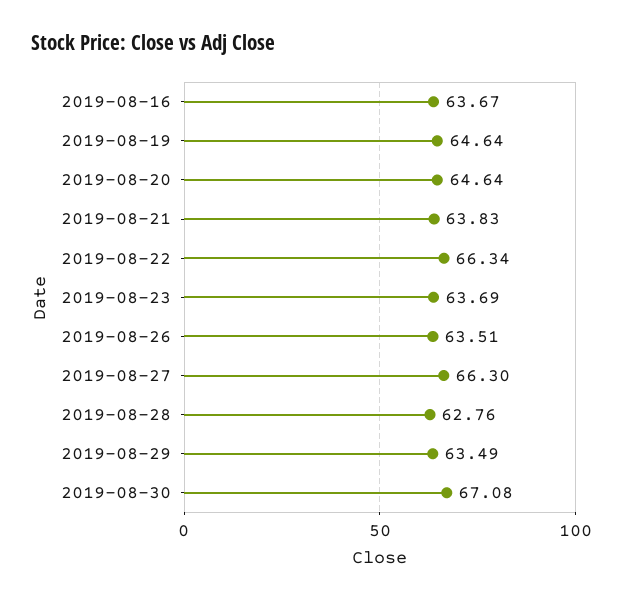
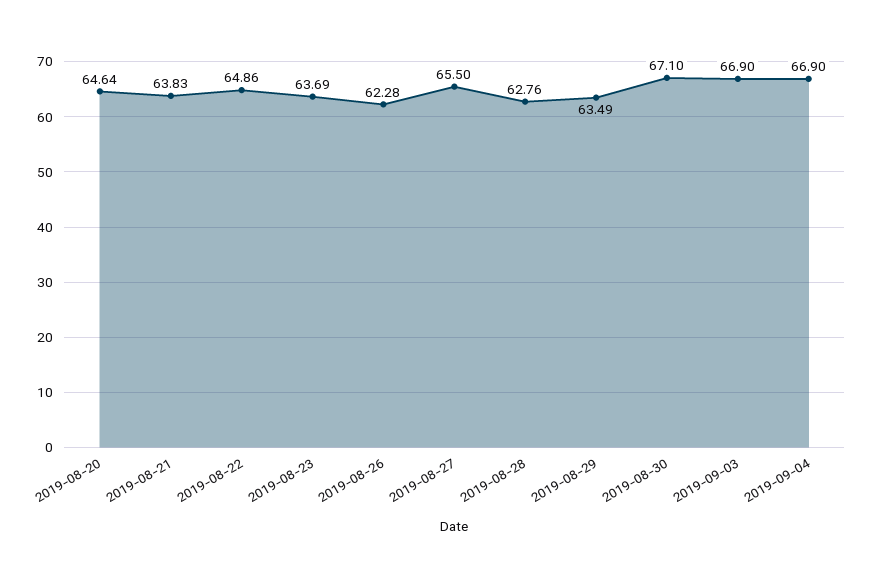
2019-08-16: 63.67 -> none
2019-08-19: 64.64 -> none
2019-08-22: 66.34 -> 64.86
2019-08-26: 63.51 -> 62.28
2019-08-27: 66.3 -> 65.5
2019-08-30: 67.08 -> 67.1
2019-09-03: none -> 66.9
2019-09-04: none -> 66.9

